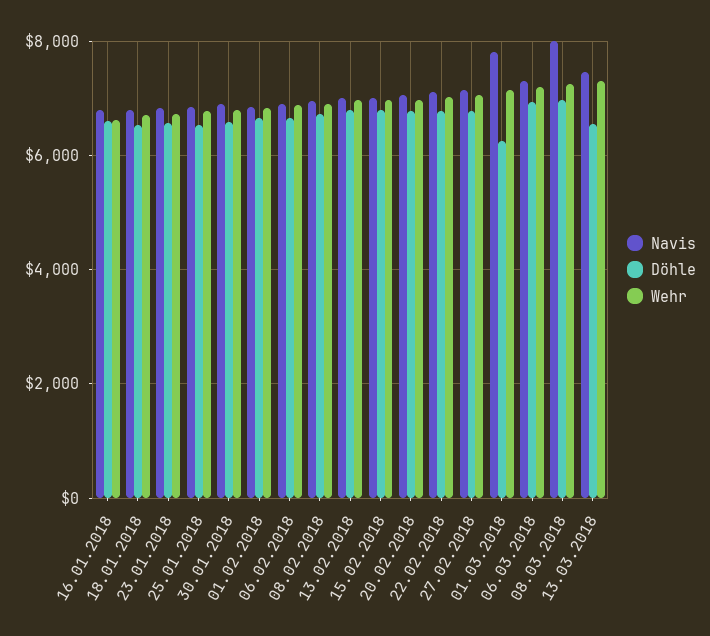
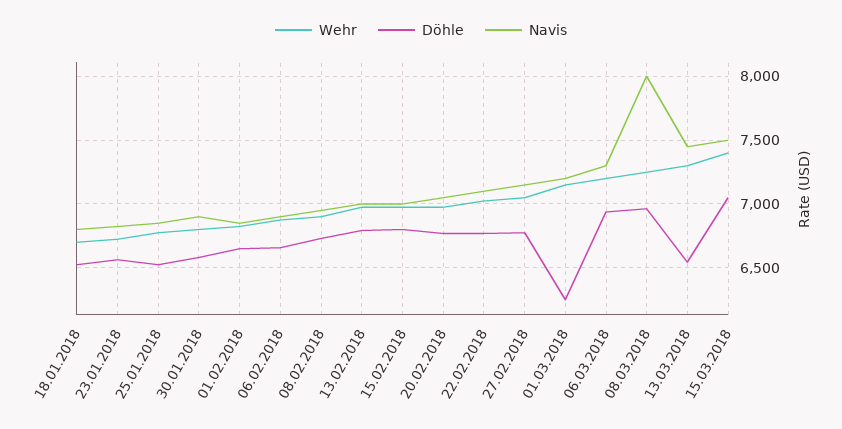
Navis, 16.01.2018: 6800 -> none
Döhle, 16.01.2018: 6600 -> none
Wehr, 16.01.2018: 6600 -> none
Navis, 01.03.2018: 7800 -> 7200
Wehr, 15.03.2018: none -> 7400
Döhle, 15.03.2018: none -> 7050
Navis, 15.03.2018: none -> 7500

